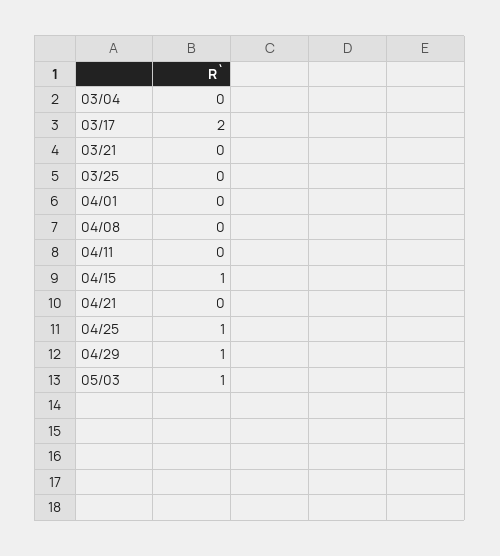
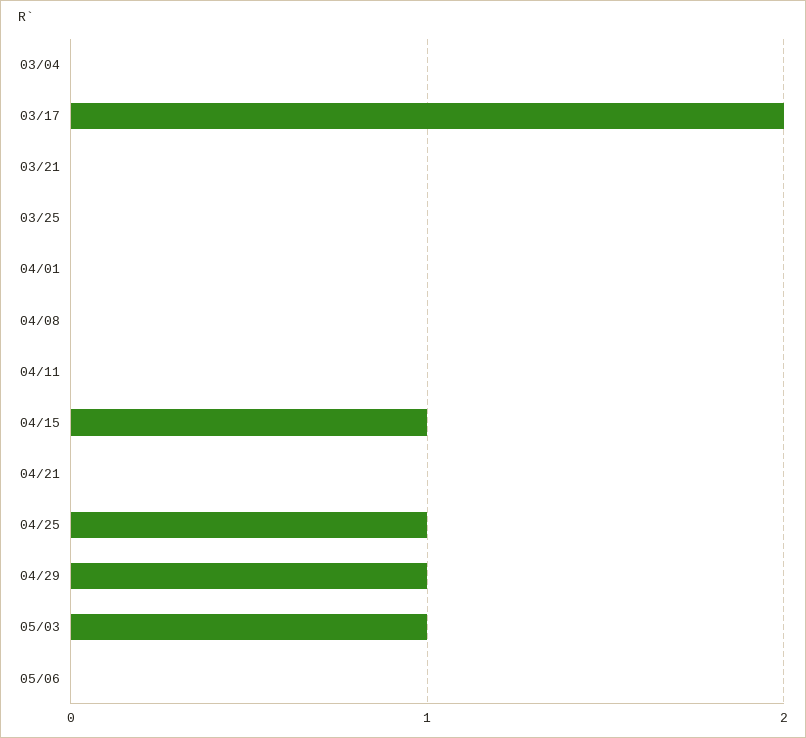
05/06: none -> 0

